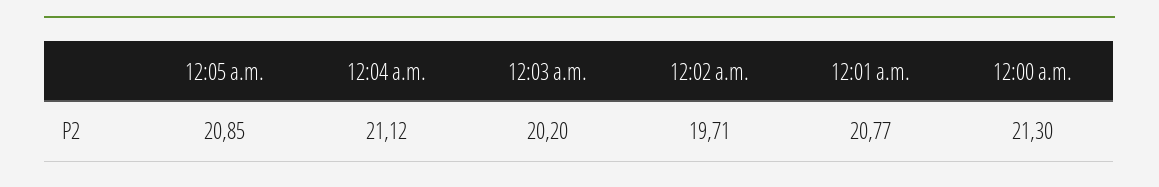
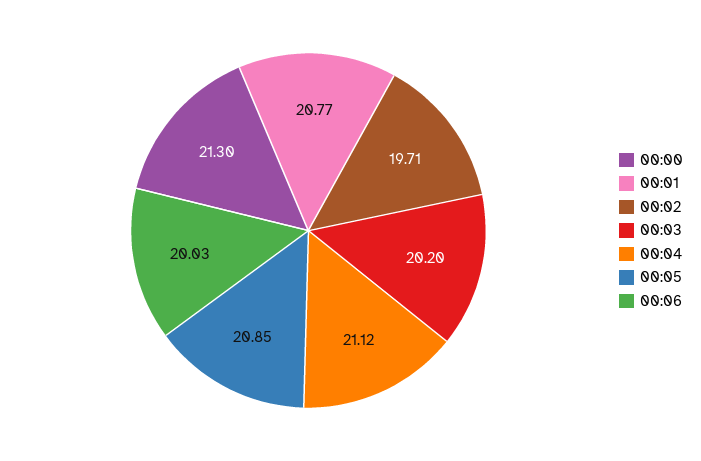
00:06: none -> 20.03

